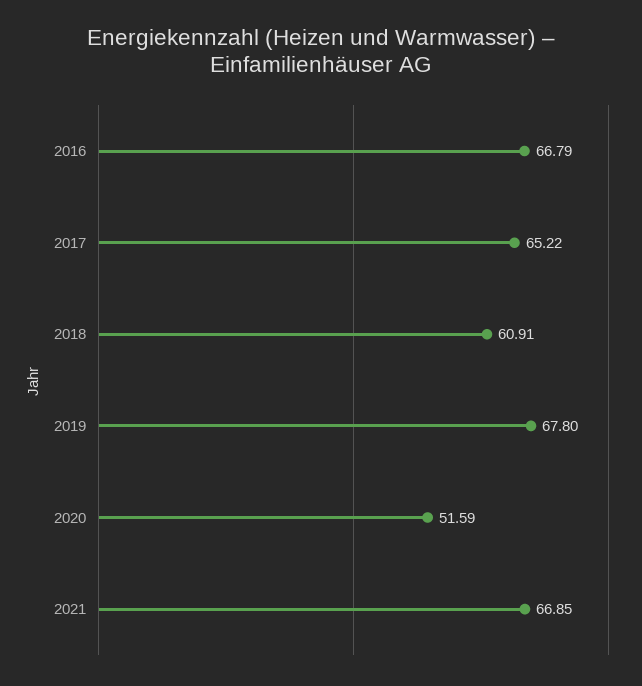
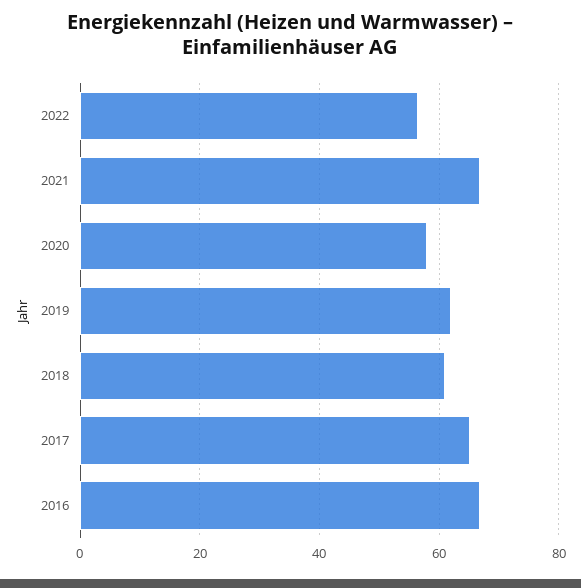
2019: 67.8 -> 62
2020: 51.59 -> 58
2022: none -> 56

